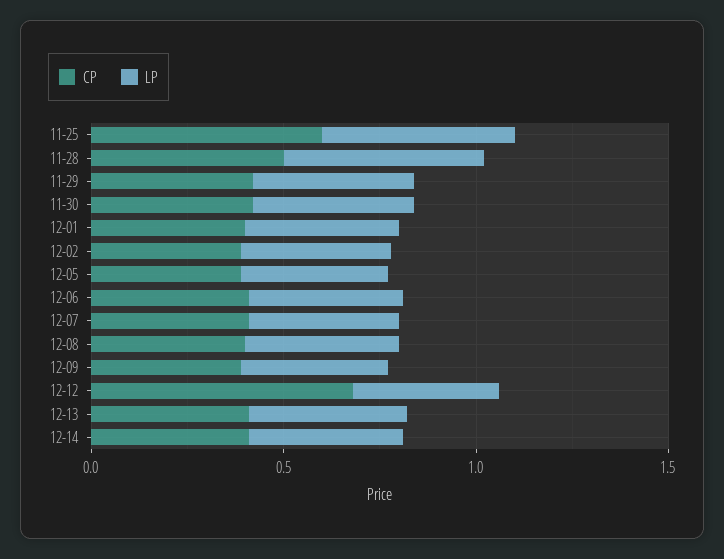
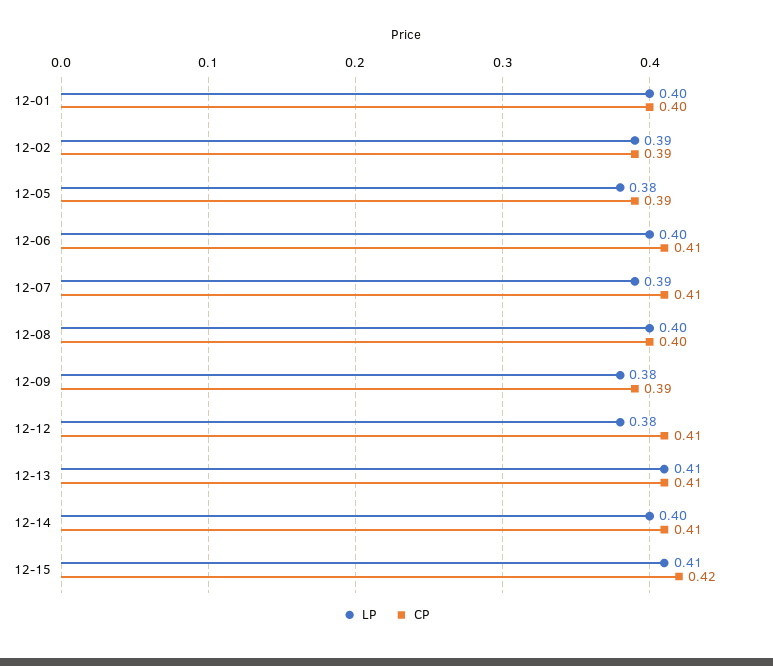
CP, 11-25: 0.6 -> none
LP, 11-25: 0.5 -> none
CP, 11-28: 0.5 -> none
LP, 11-28: 0.5 -> none
CP, 11-29: 0.4 -> none
LP, 11-29: 0.4 -> none
CP, 11-30: 0.4 -> none
LP, 11-30: 0.4 -> none
CP, 12-12: 0.7 -> 0.41
LP, 12-15: none -> 0.41
CP, 12-15: none -> 0.42

